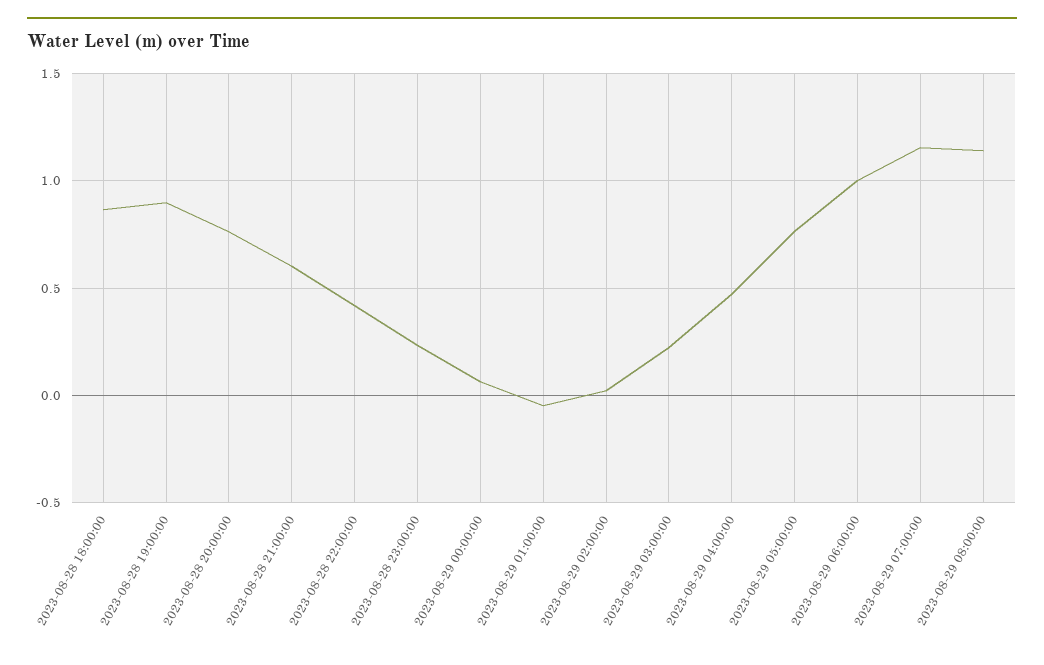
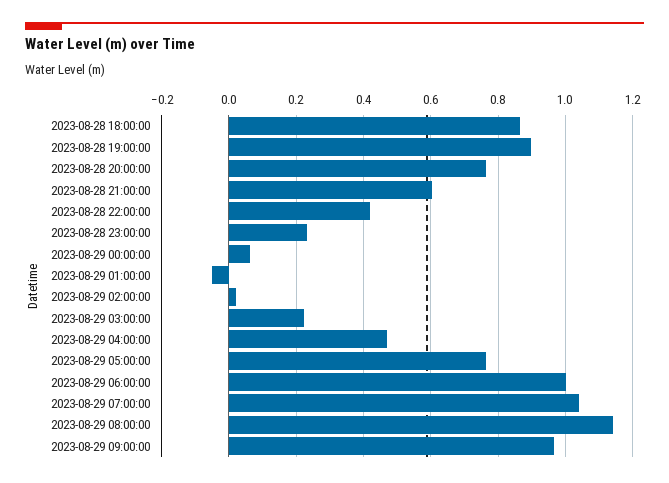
2023-08-29 07:00:00: 1.15 -> 1.04
2023-08-29 09:00:00: none -> 0.96

